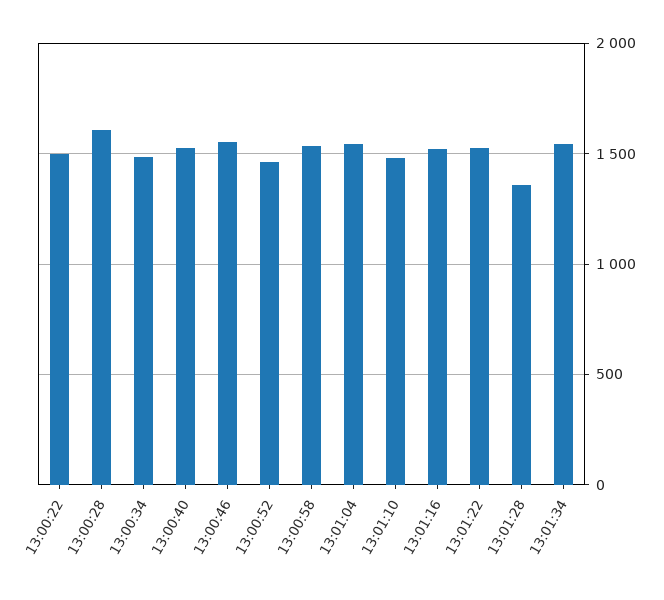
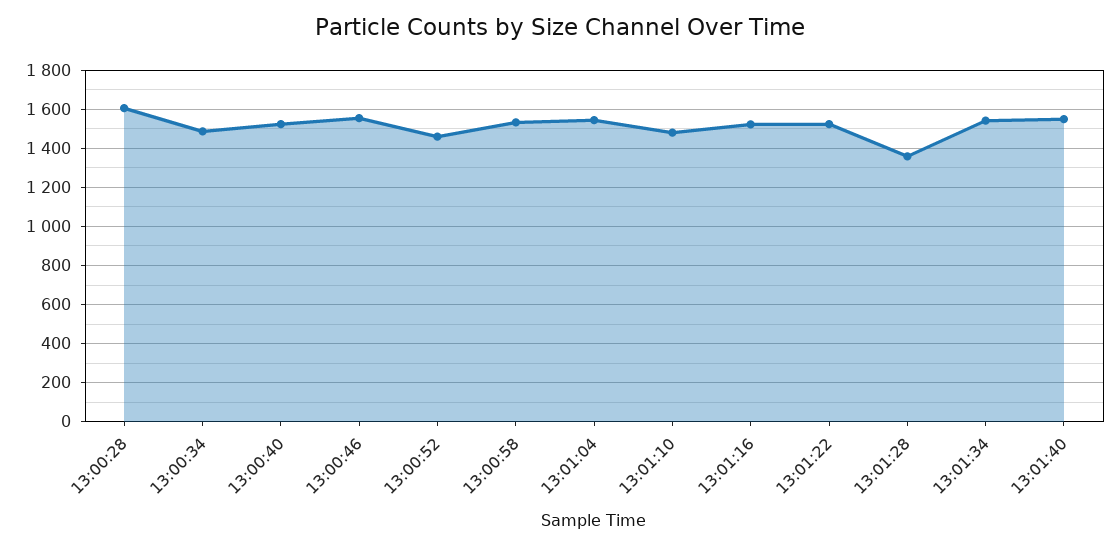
13:00:22: 1500 -> none
13:01:40: none -> 1550

